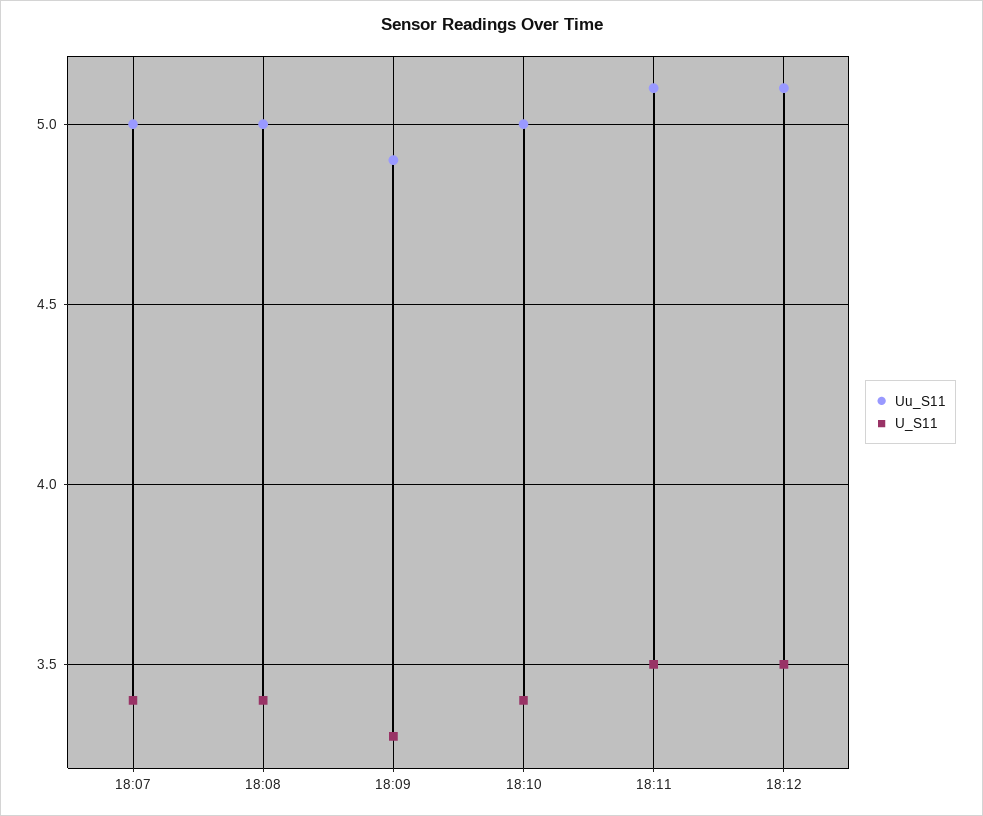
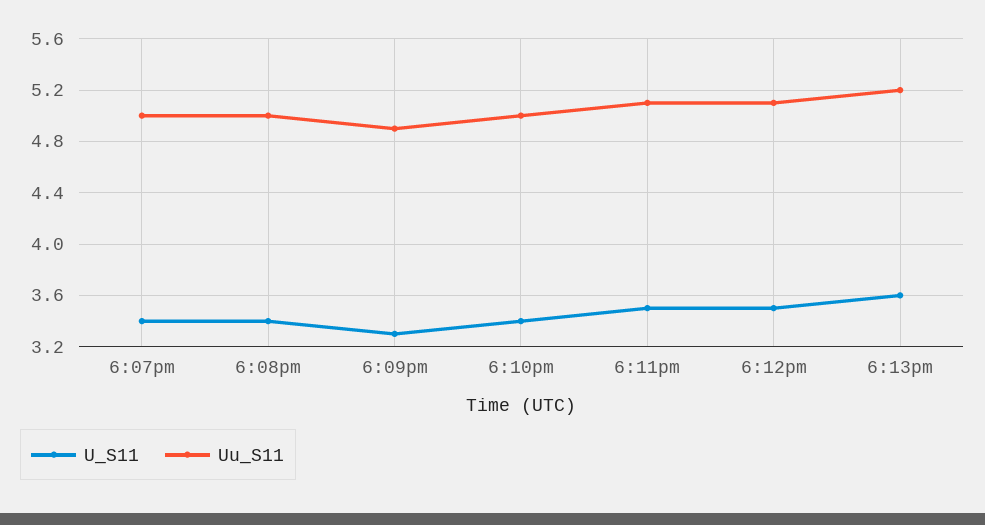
U_S11, 6:13pm: none -> 3.6
Uu_S11, 6:13pm: none -> 5.2

